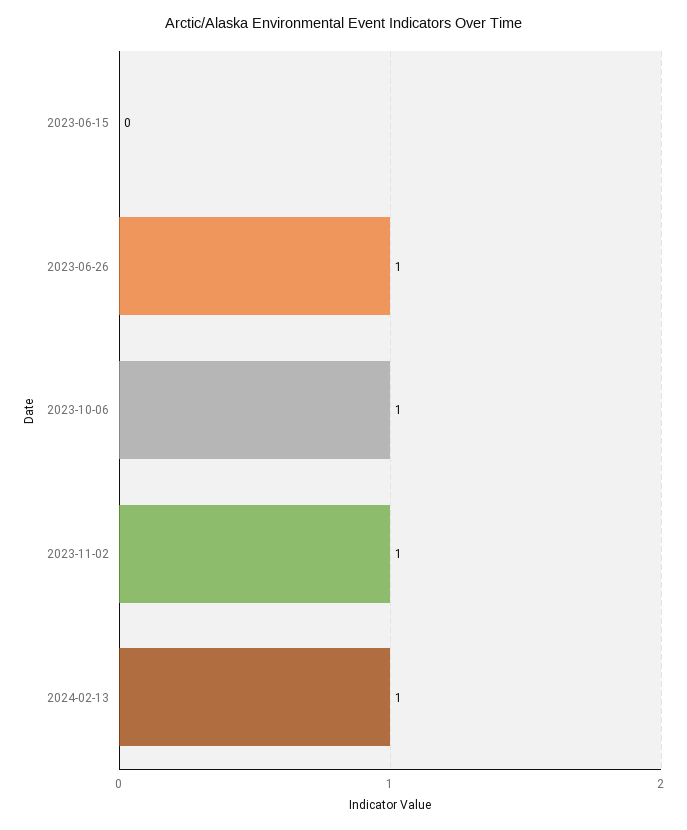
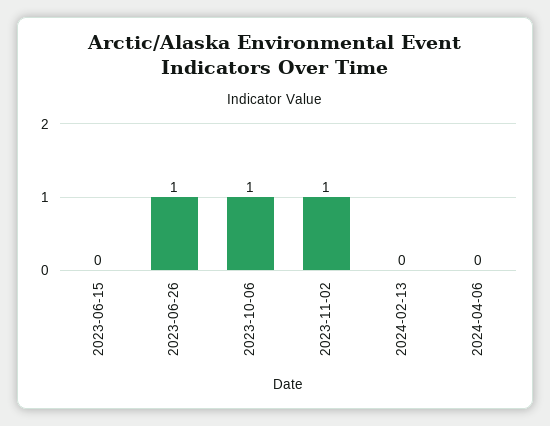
2024-02-13: 1 -> 0
2024-04-06: none -> 0

